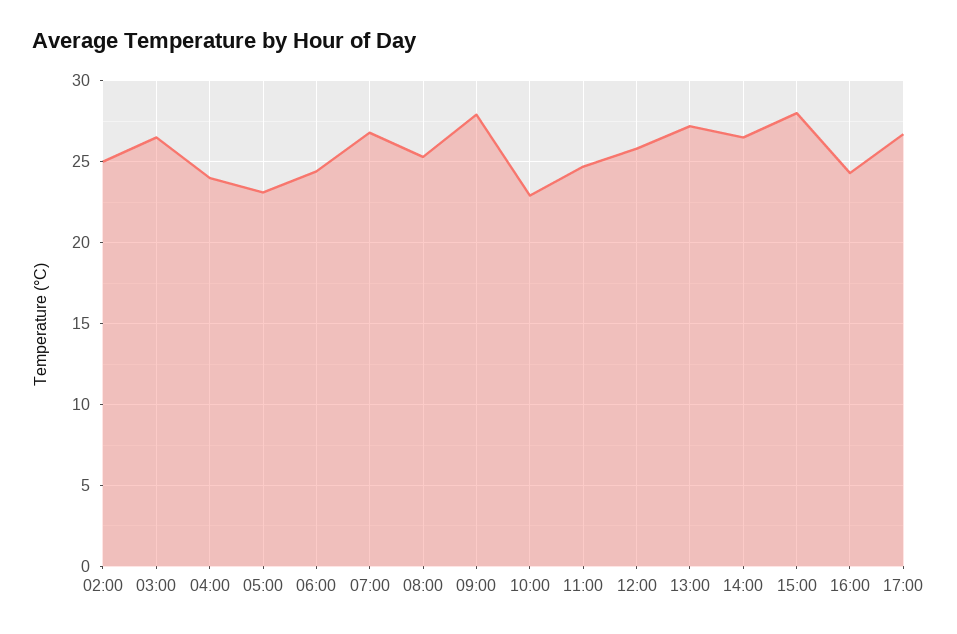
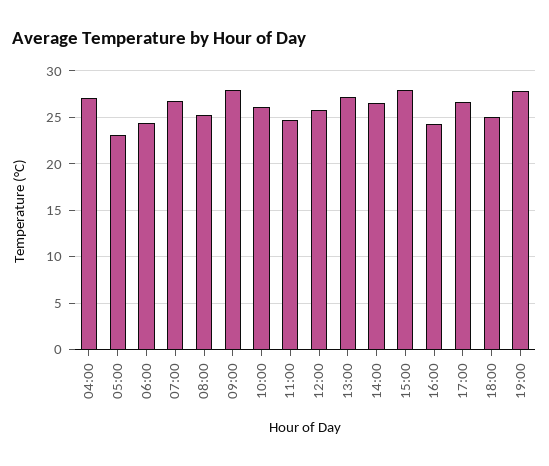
02:00: 25 -> none
03:00: 26.5 -> none
04:00: 24 -> 27
10:00: 23 -> 26
18:00: none -> 25
19:00: none -> 28

